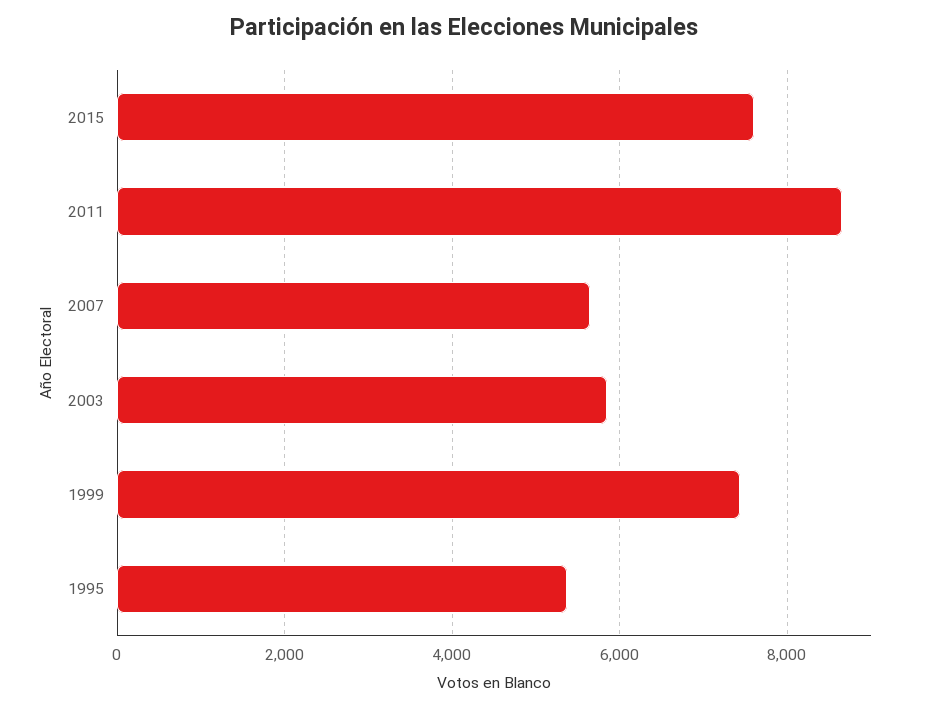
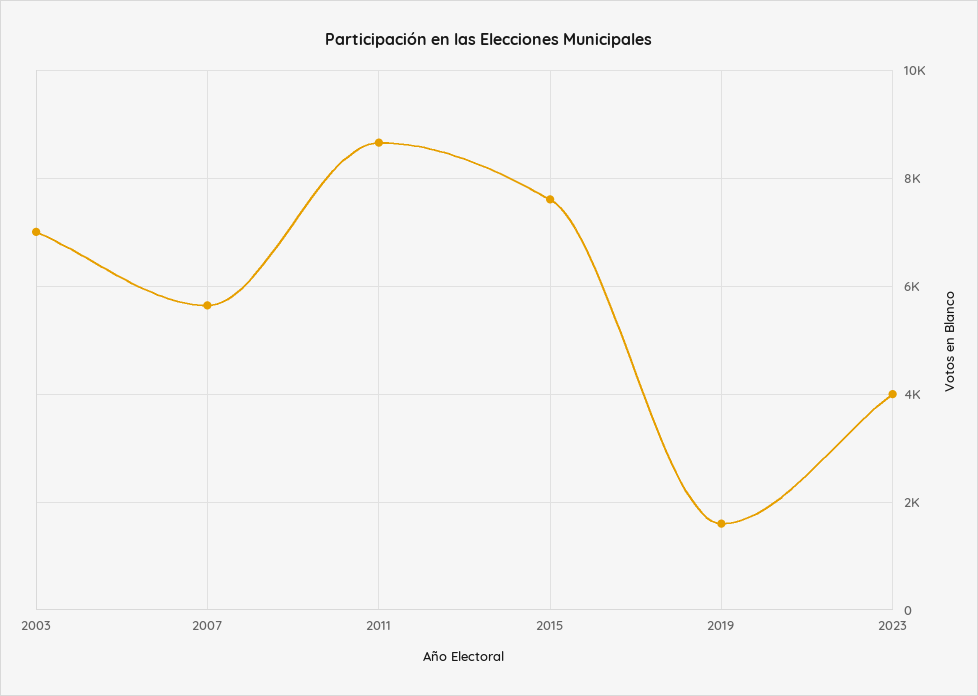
2003: 5800 -> 7000
1999: 7400 -> none
1995: 5400 -> none
2019: none -> 1600
2023: none -> 4000

